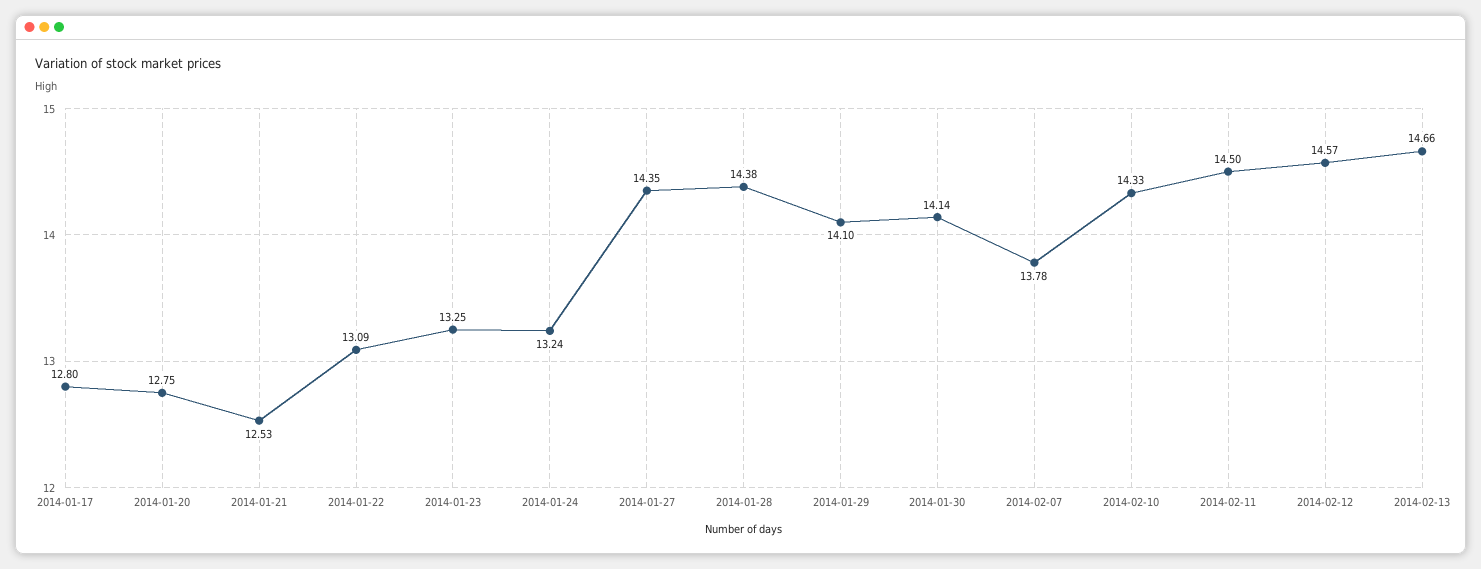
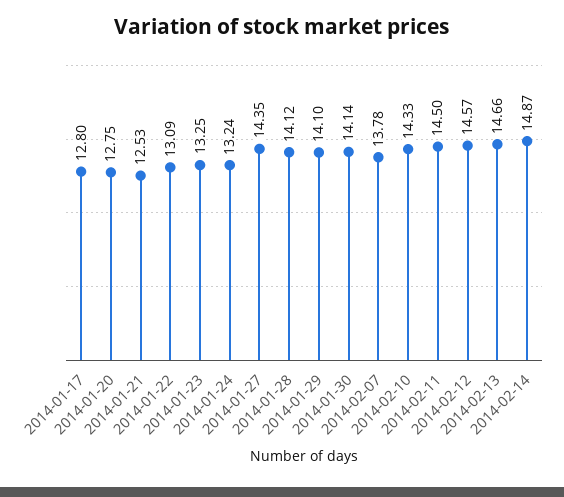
2014-01-28: 14.38 -> 14.12
2014-02-14: none -> 14.87

